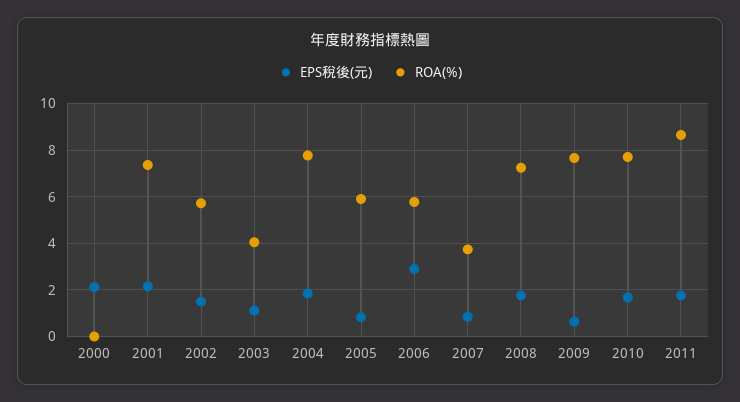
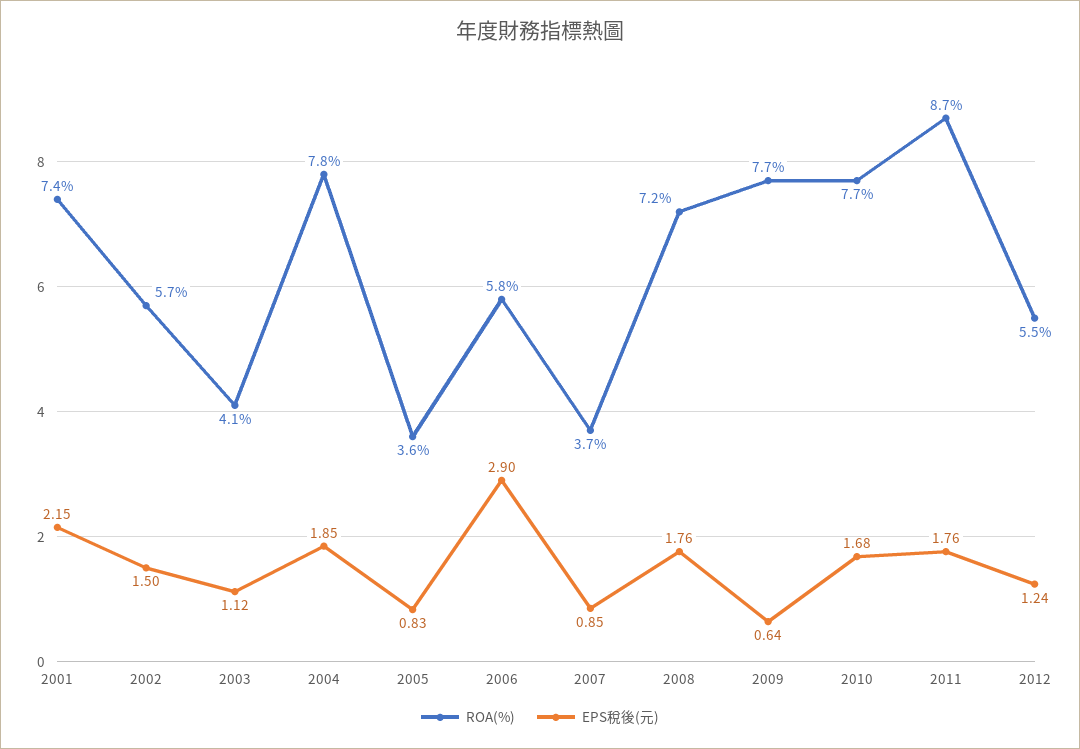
EPS稅後(元), 2000: 2 -> none
ROA(%), 2000: 0 -> none
ROA(%), 2005: 6 -> 3.6
ROA(%), 2012: none -> 5.5
EPS稅後(元), 2012: none -> 1.24

